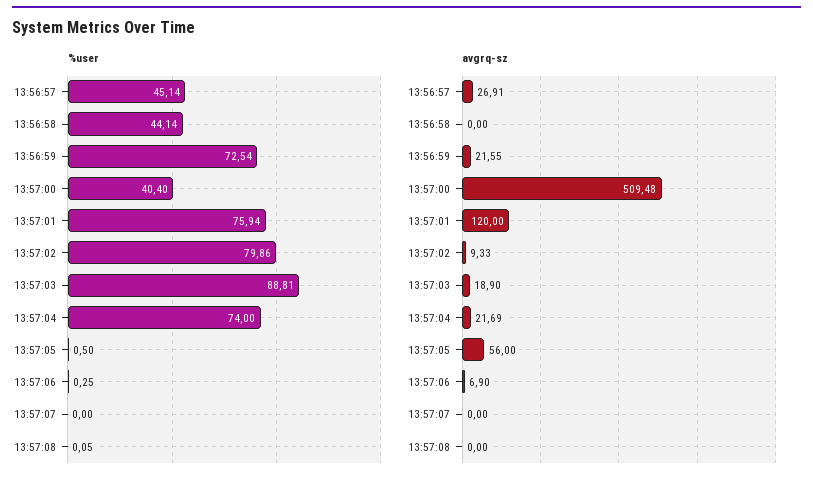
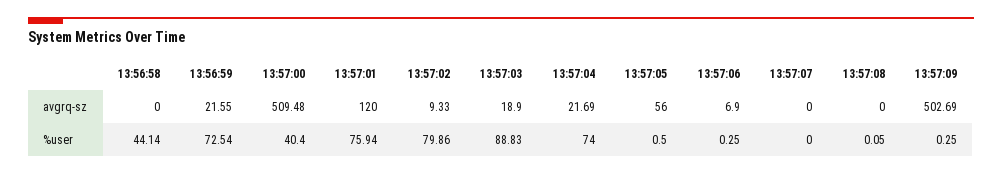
%user, 13:56:57: 45.14 -> none
%user, 13:57:03: 88.81 -> 88.83
avgrq-sz, 13:56:57: 26.91 -> none
avgrq-sz, 13:57:09: none -> 502.69
%user, 13:57:09: none -> 0.25

